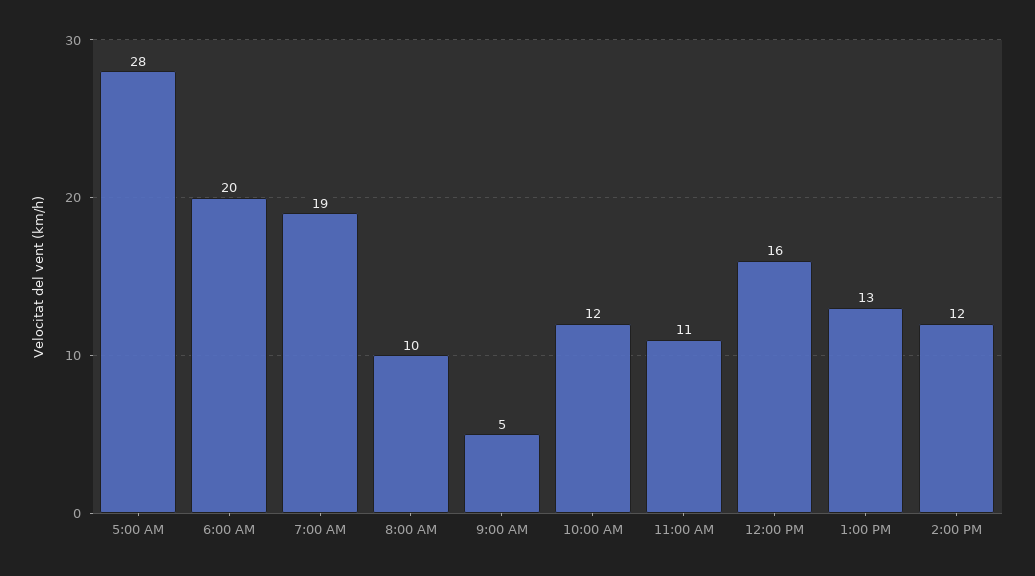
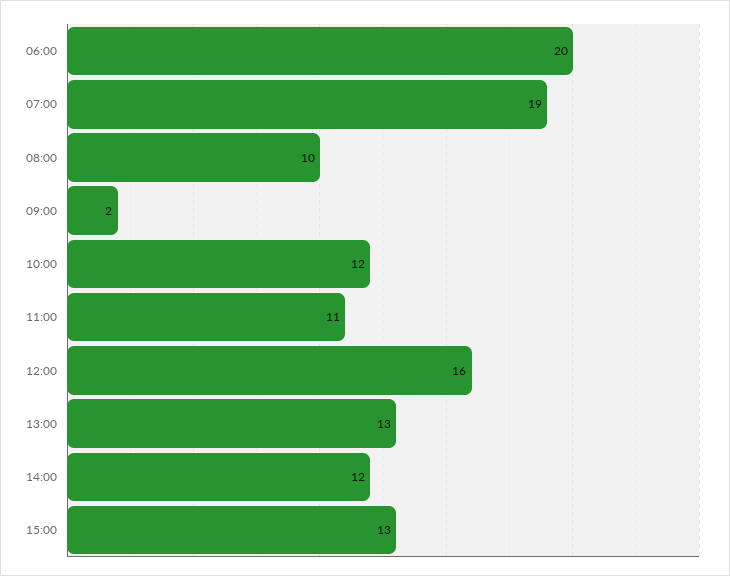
5:00 AM: 28 -> none
9:00 AM: 5 -> 2
15:00: none -> 13

